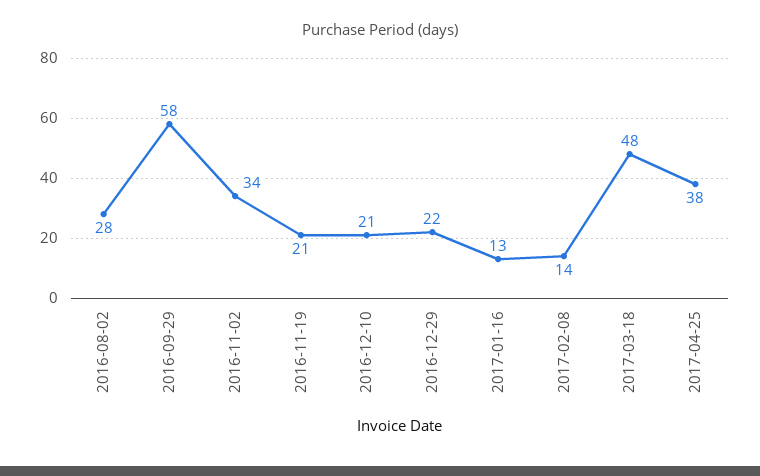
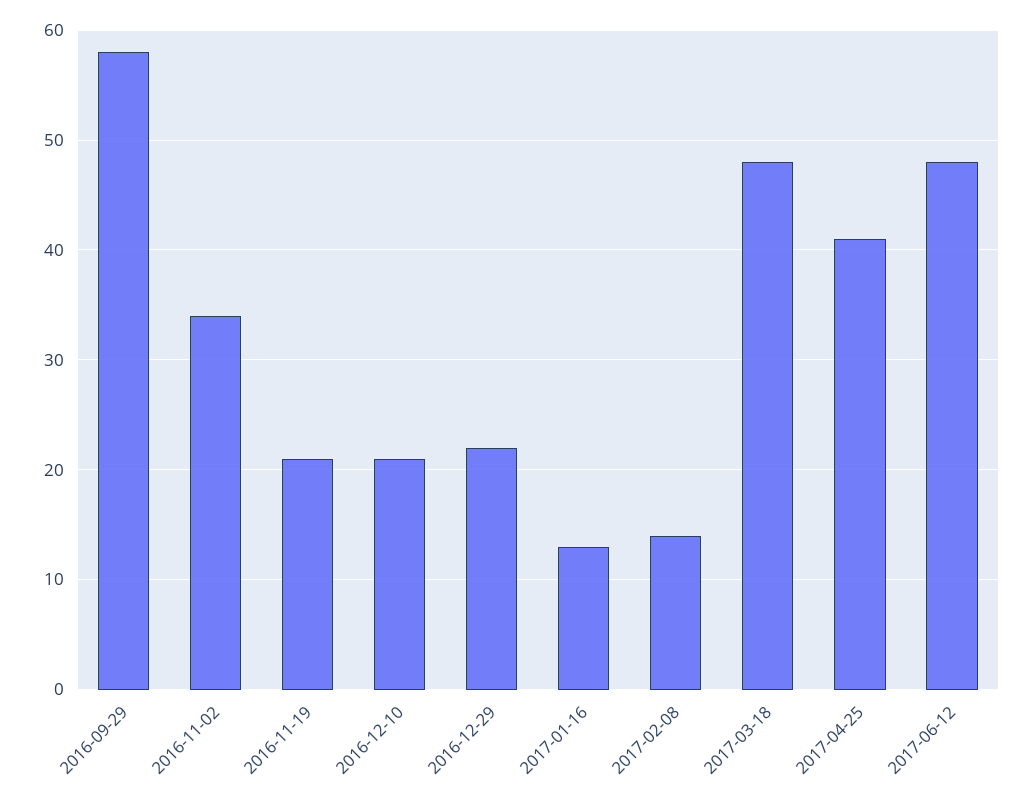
2016-08-02: 28 -> none
2017-04-25: 38 -> 41
2017-06-12: none -> 48

